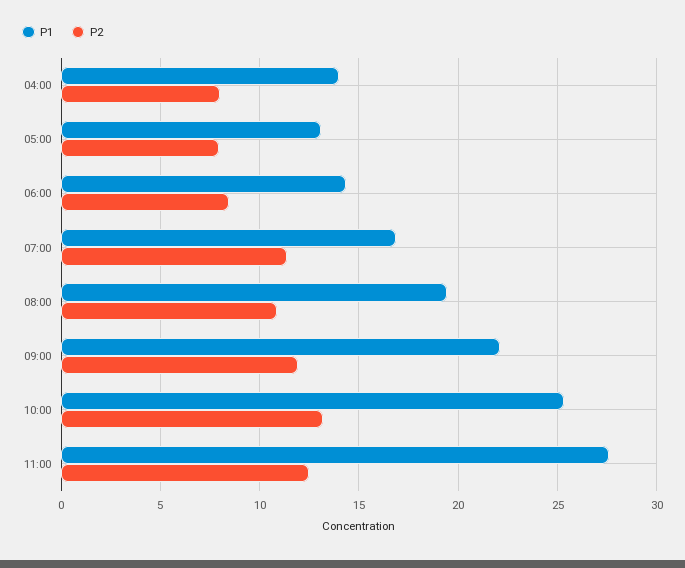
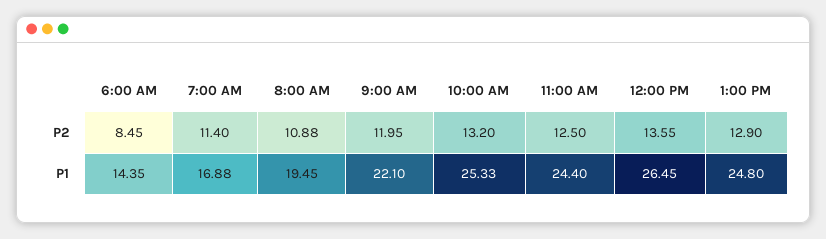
P1, 04:00: 14 -> none
P2, 04:00: 8 -> none
P1, 05:00: 13 -> none
P2, 05:00: 8 -> none
P1, 11:00: 27.5 -> 24.4
P2, 12:00 PM: none -> 13.55
P2, 1:00 PM: none -> 12.9
P1, 12:00 PM: none -> 26.45
P1, 1:00 PM: none -> 24.8

